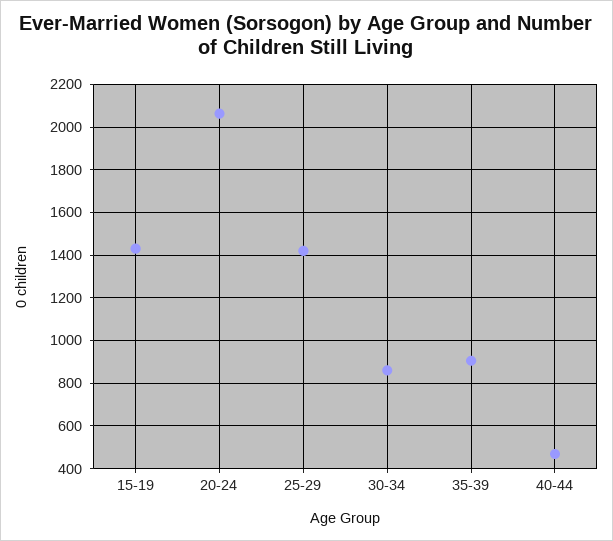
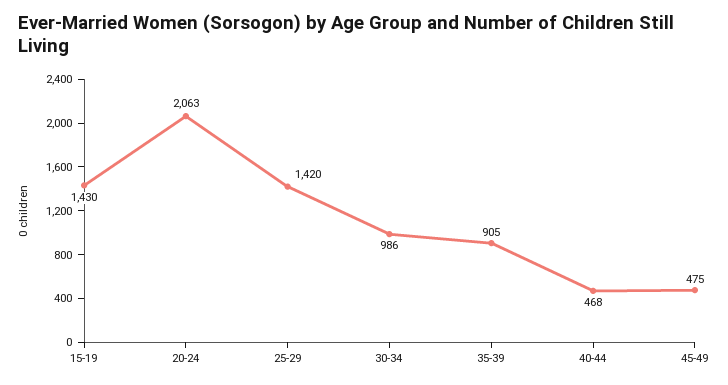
30-34: 850 -> 986
45-49: none -> 475

